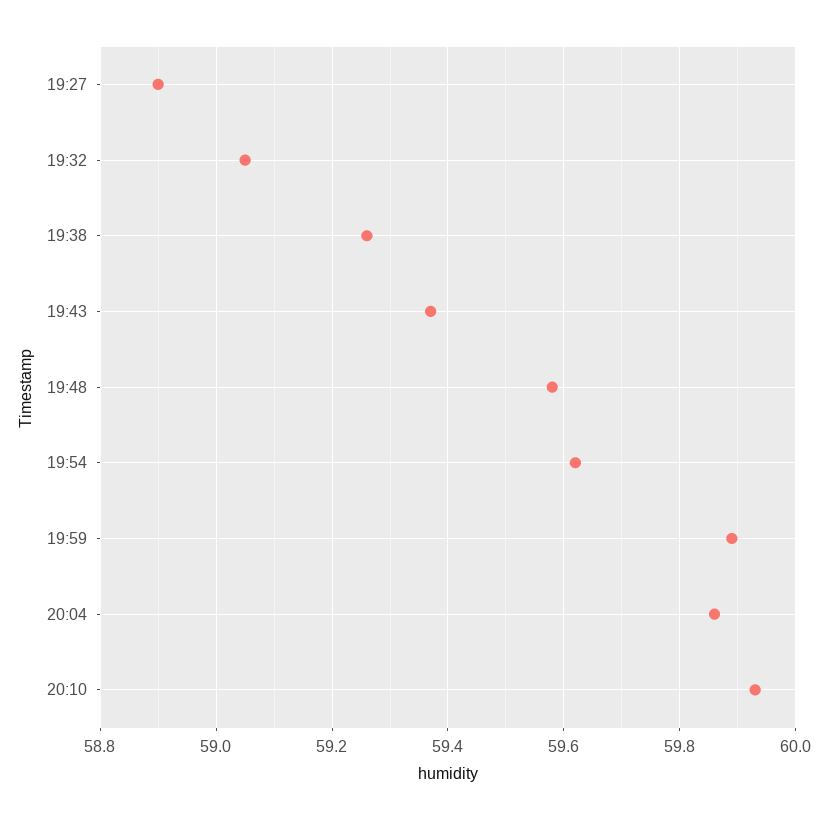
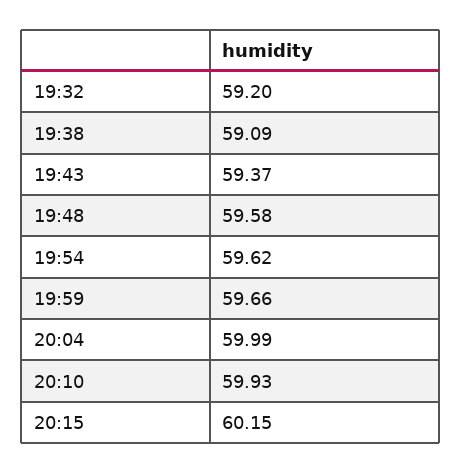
19:27: 58.9 -> none
19:32: 59.05 -> 59.2
19:38: 59.25 -> 59.09
19:59: 59.9 -> 59.66
20:04: 59.85 -> 59.99
20:15: none -> 60.15

